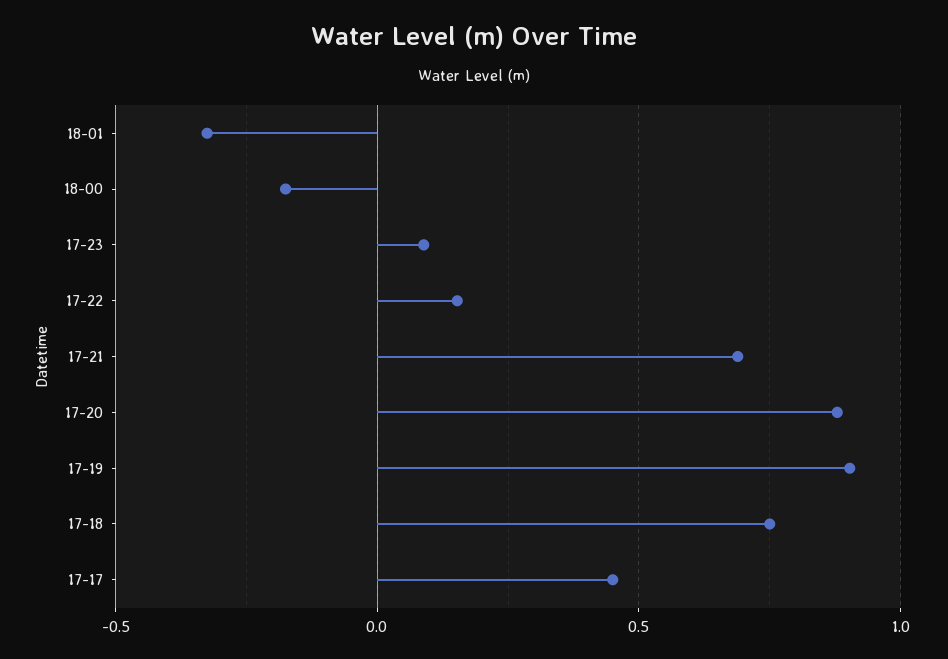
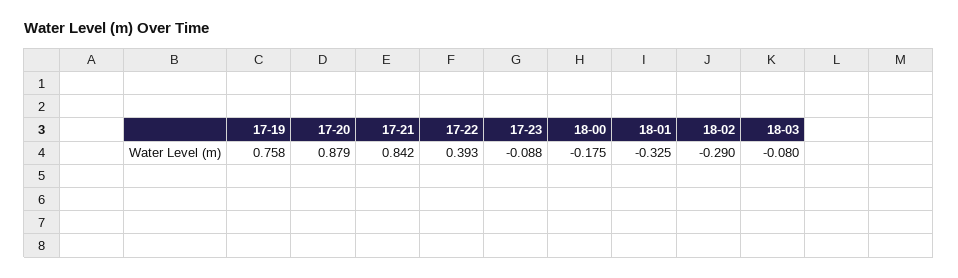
17-23: 0.1 -> -0.088
17-22: 0.15 -> 0.393
17-21: 0.7 -> 0.842
17-19: 0.9 -> 0.758
17-18: 0.75 -> none
17-17: 0.45 -> none
18-02: none -> -0.29
18-03: none -> -0.08

